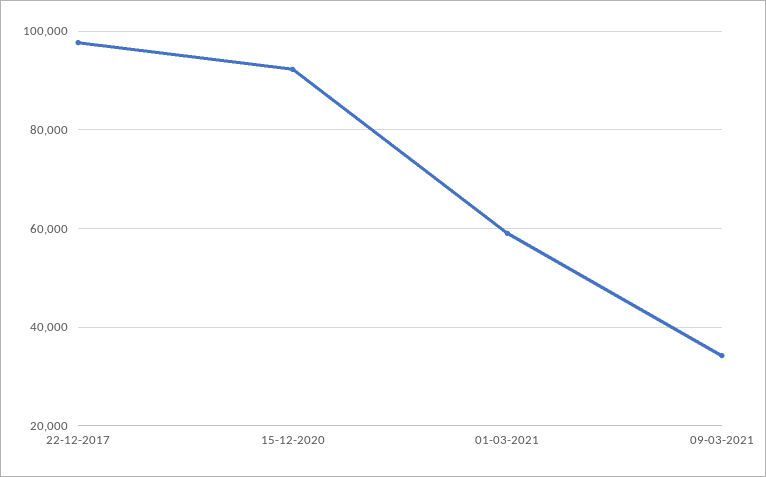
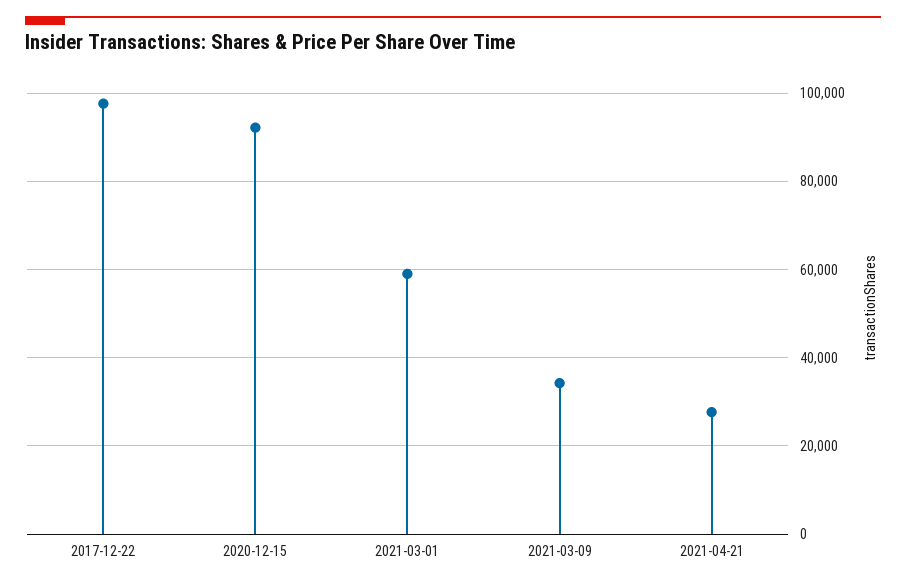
2021-04-21: none -> 28000

